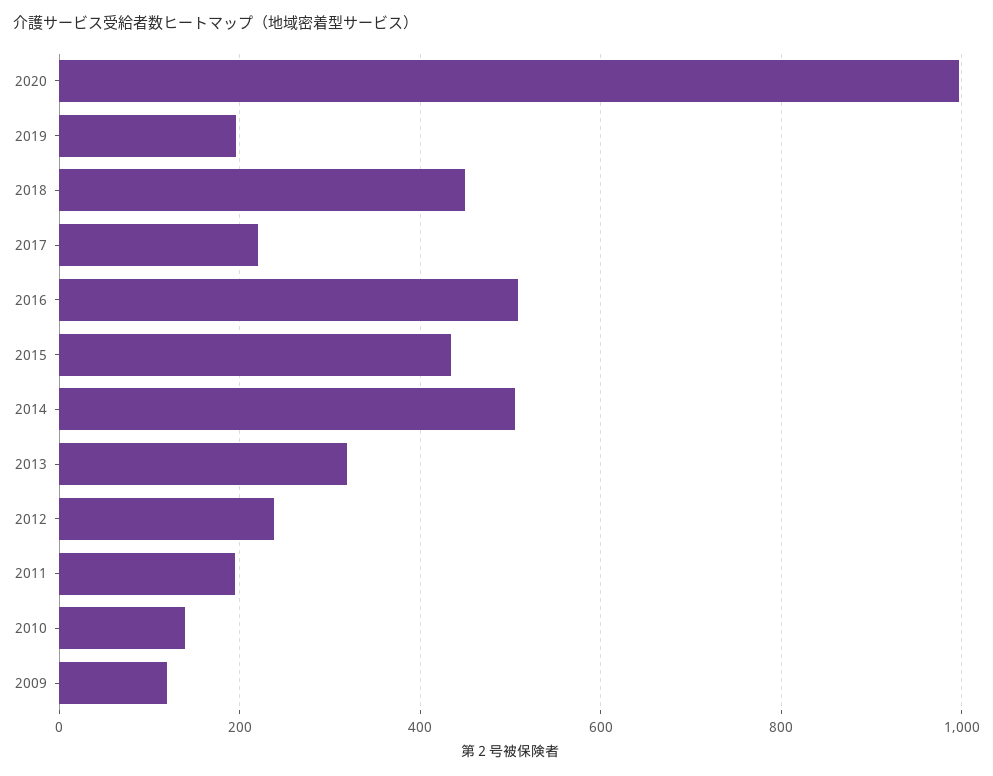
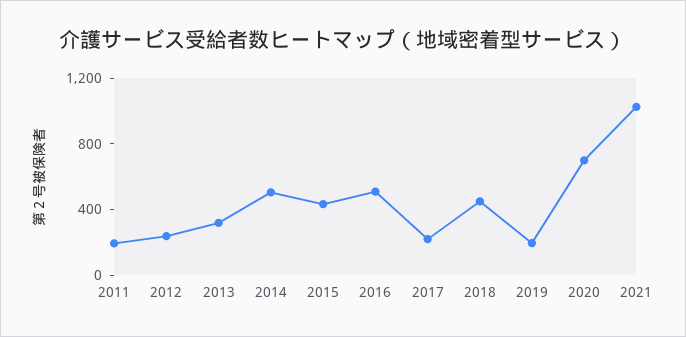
2020: 1000 -> 700
2010: 140 -> none
2009: 120 -> none
2021: none -> 1000

